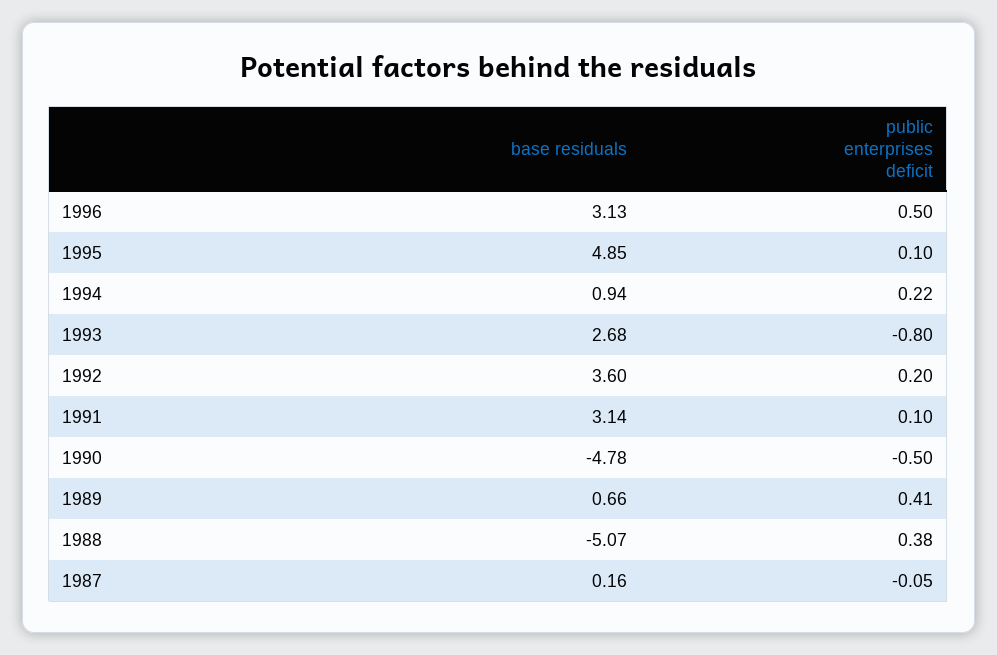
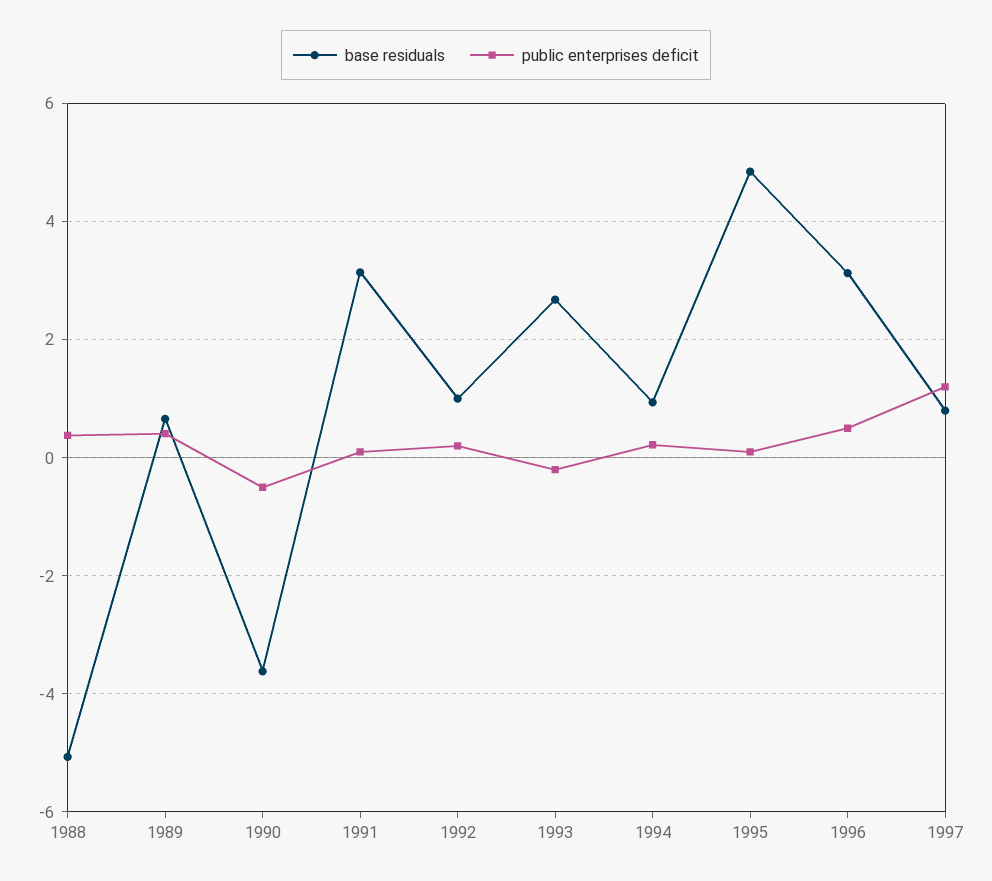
public enterprises deficit, 1993: -0.8 -> -0.2
base residuals, 1992: 3.6 -> 1
base residuals, 1990: -4.78 -> -3.6
base residuals, 1987: 0.16 -> none
public enterprises deficit, 1987: -0.05 -> none
base residuals, 1997: none -> 0.8
public enterprises deficit, 1997: none -> 1.2

